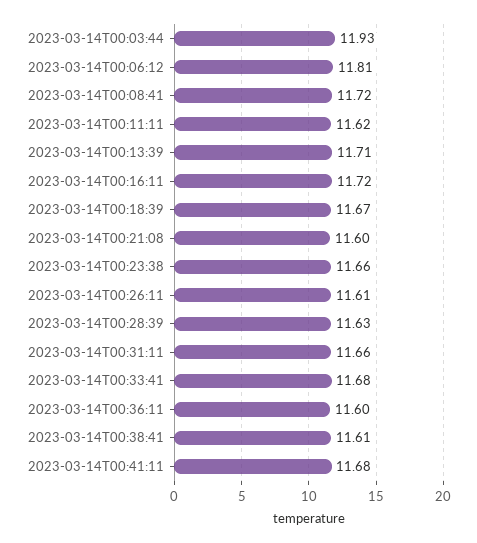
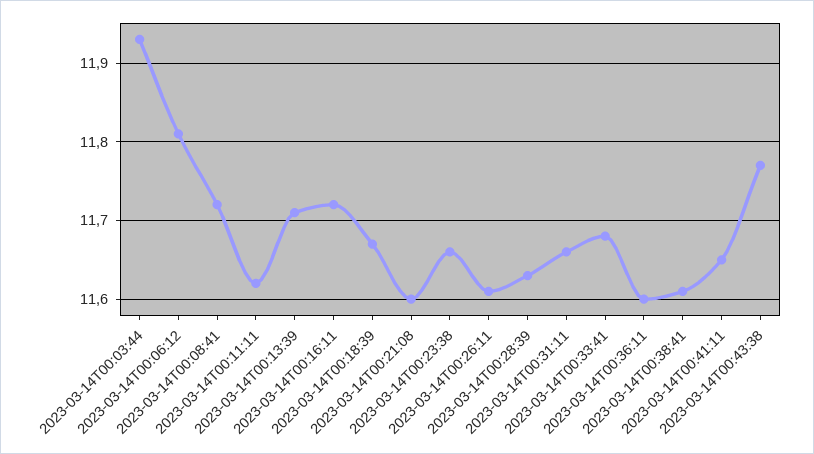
2023-03-14T00:41:11: 11.68 -> 11.65
2023-03-14T00:43:38: none -> 11.77

